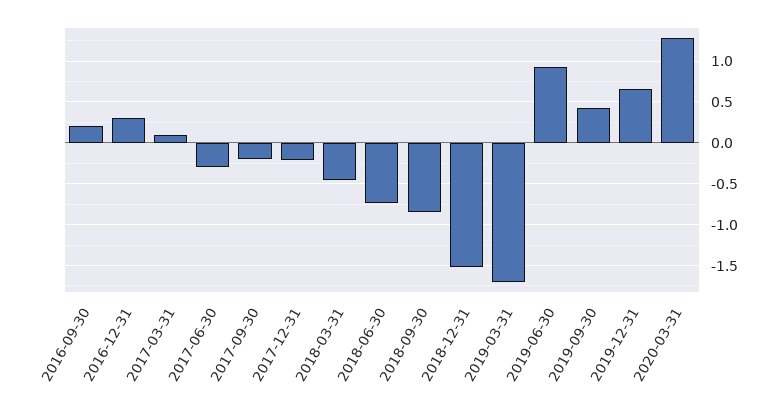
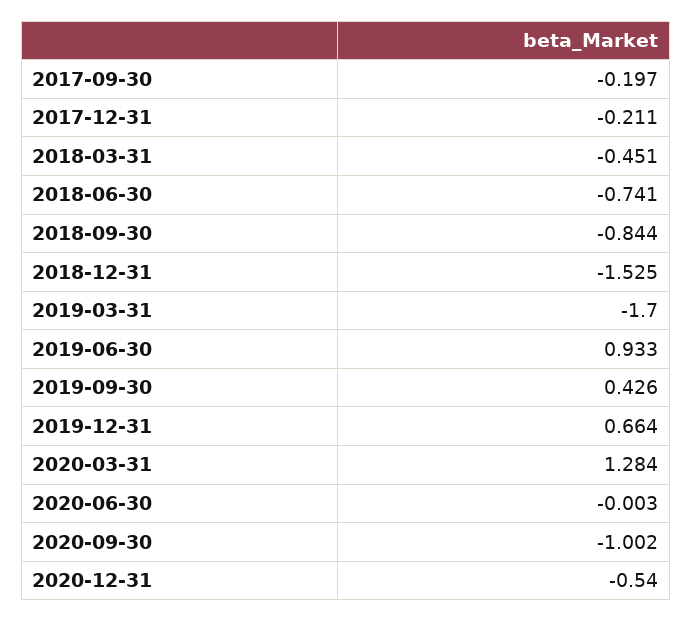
2016-09-30: 0.2 -> none
2016-12-31: 0.3 -> none
2017-03-31: 0.1 -> none
2017-06-30: -0.3 -> none
2020-06-30: none -> -0.003
2020-09-30: none -> -1.002
2020-12-31: none -> -0.54

